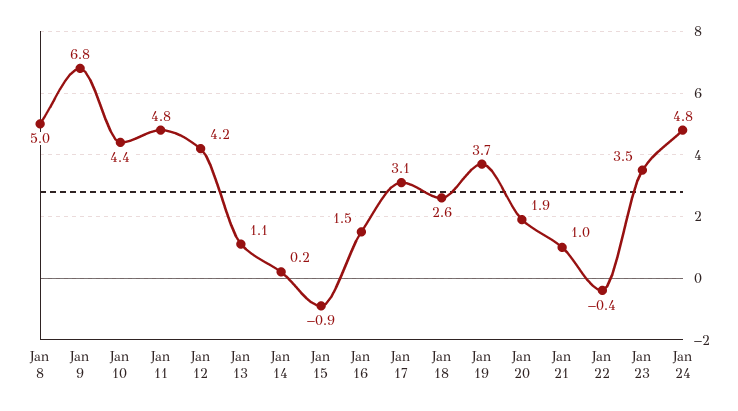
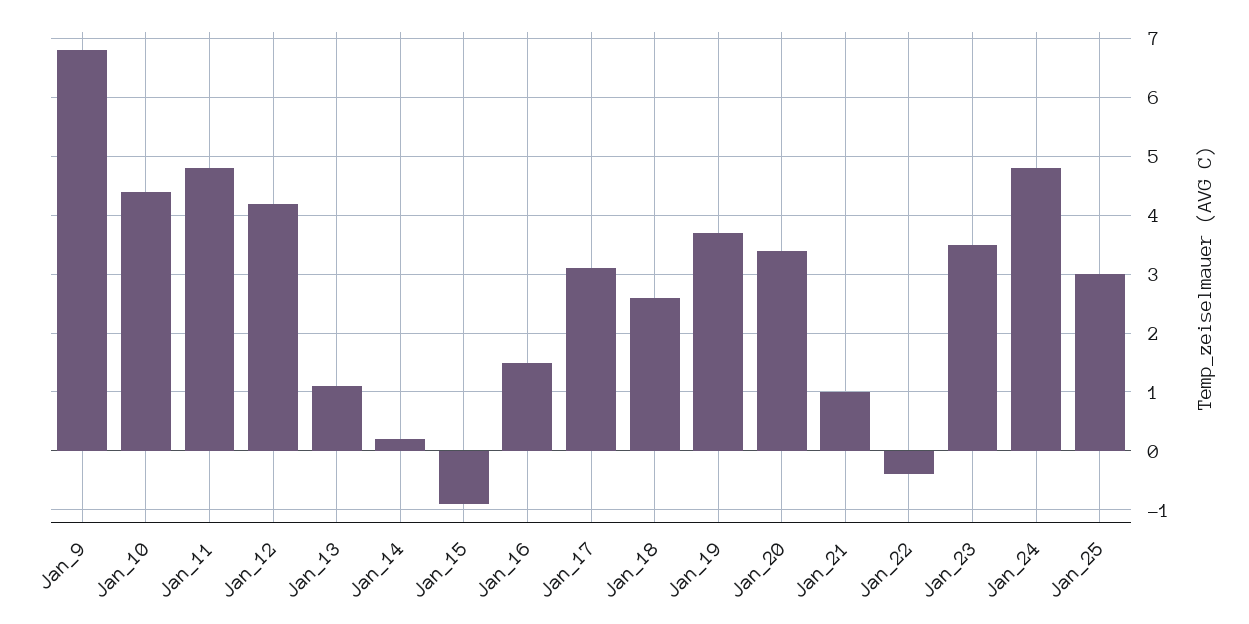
Jan 8: 5 -> none
Jan 20: 1.9 -> 3.5
Jan_25: none -> 3

